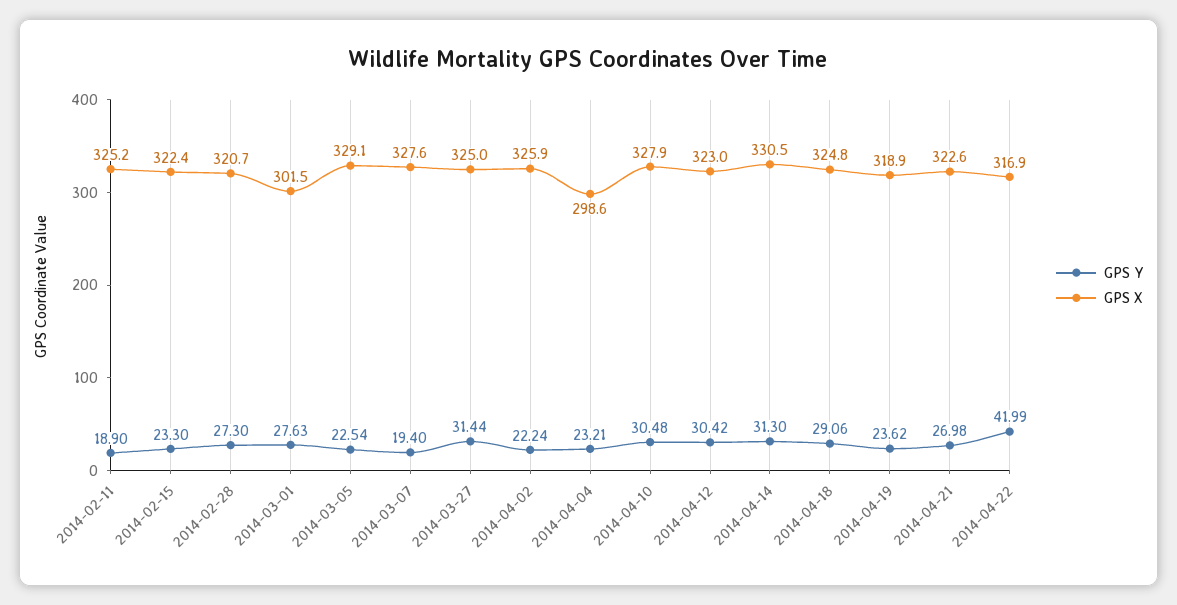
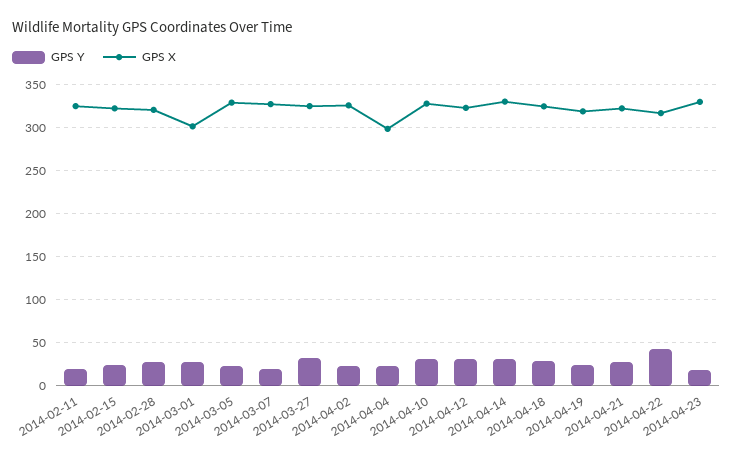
GPS Y, 2014-04-23: none -> 20
GPS X, 2014-04-23: none -> 330

